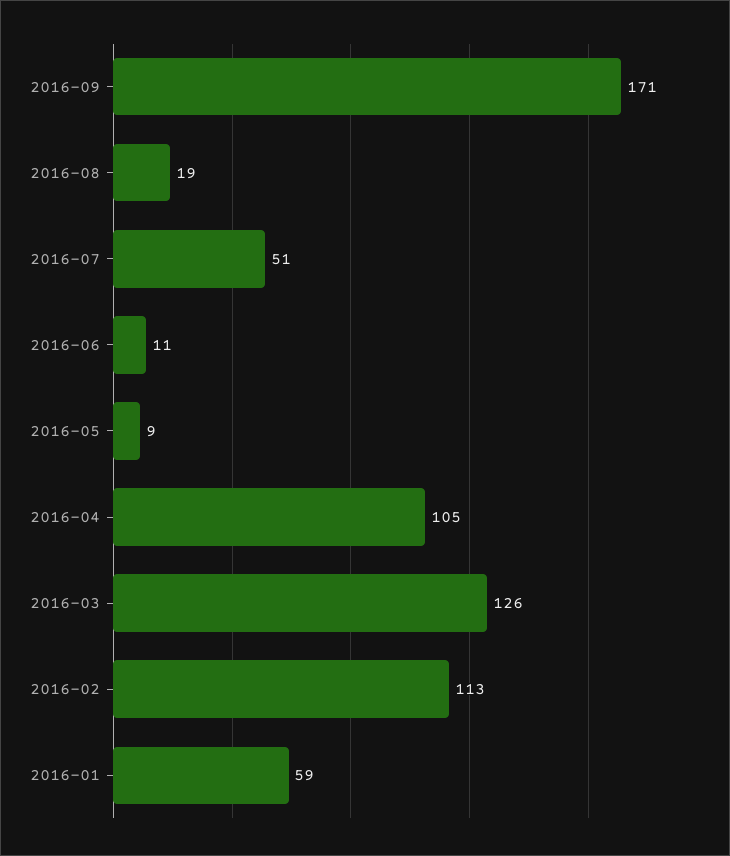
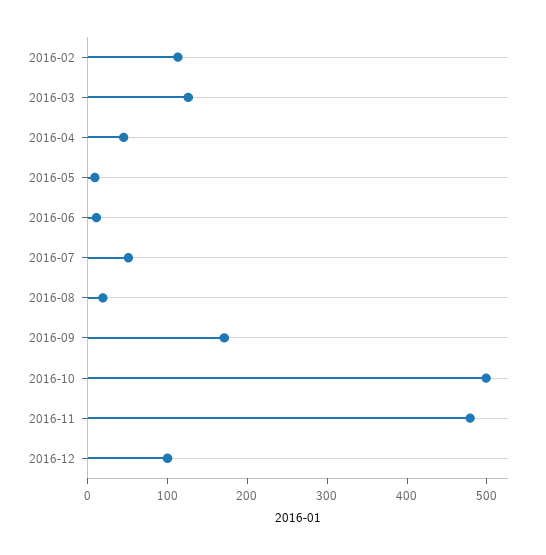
2016-04: 105 -> 40
2016-01: 59 -> none
2016-10: none -> 500
2016-11: none -> 480
2016-12: none -> 100

